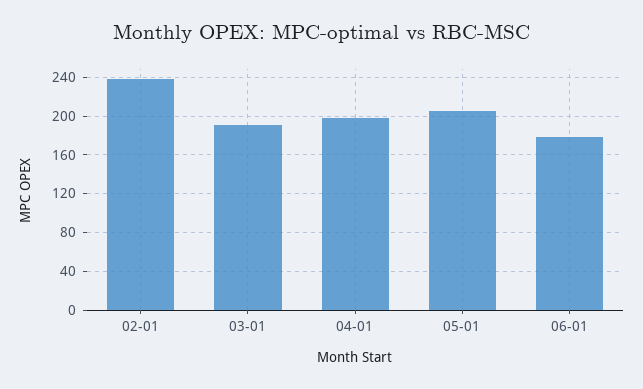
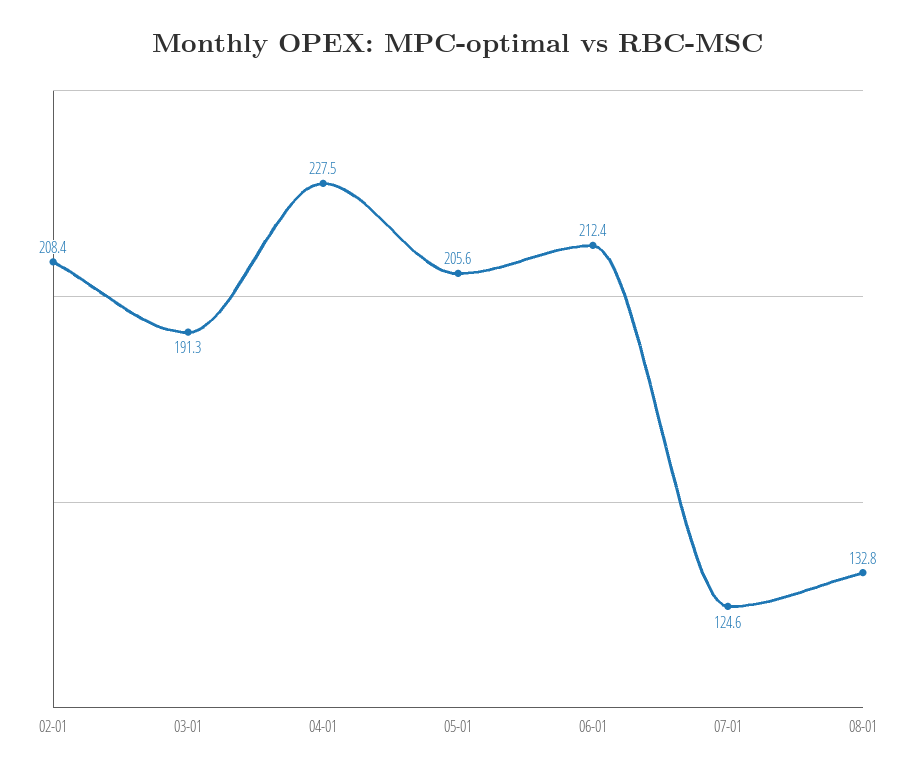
02-01: 240 -> 208.4
04-01: 200 -> 227.5
06-01: 180 -> 212.4
07-01: none -> 124.6
08-01: none -> 132.8

